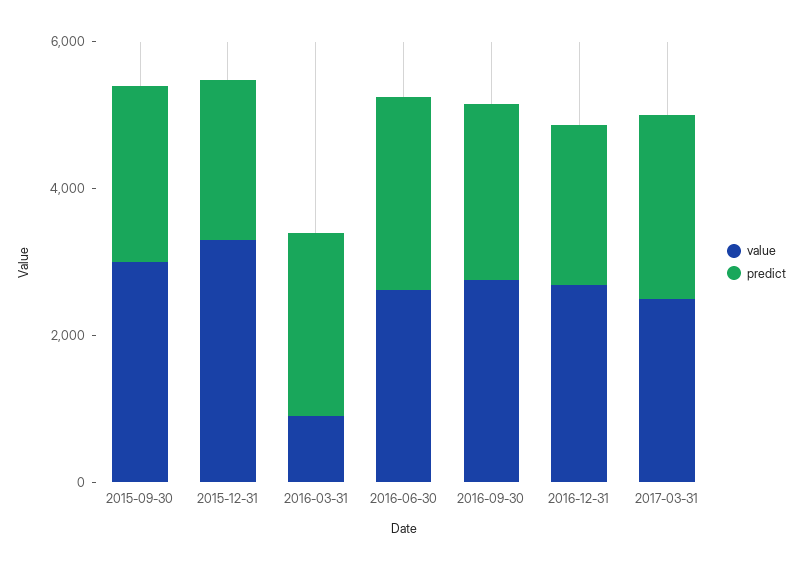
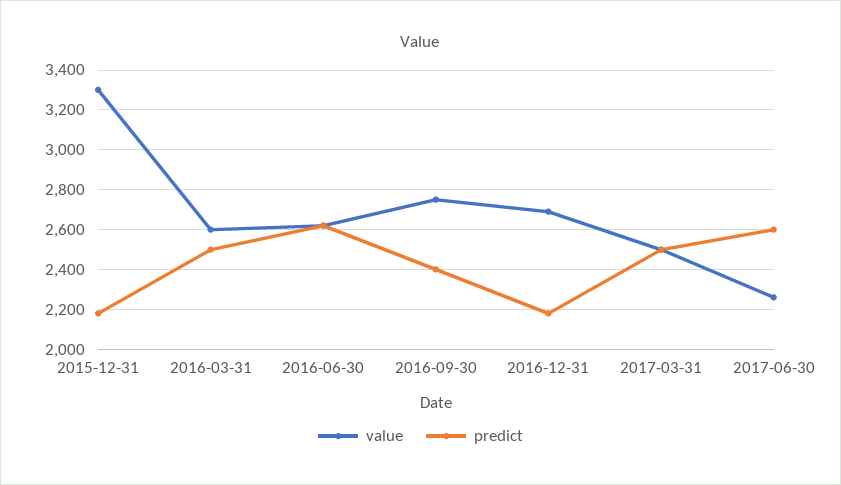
value, 2015-09-30: 3000 -> none
predict, 2015-09-30: 2500 -> none
value, 2016-03-31: 1000 -> 2600
value, 2017-06-30: none -> 2250
predict, 2017-06-30: none -> 2600

